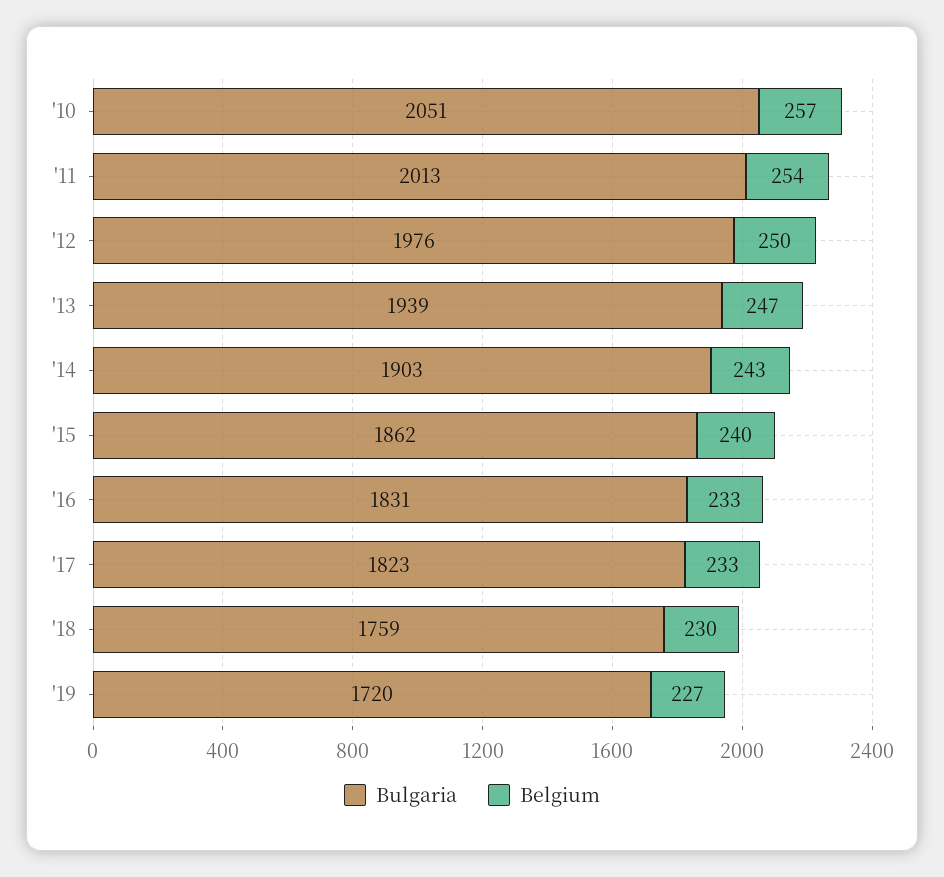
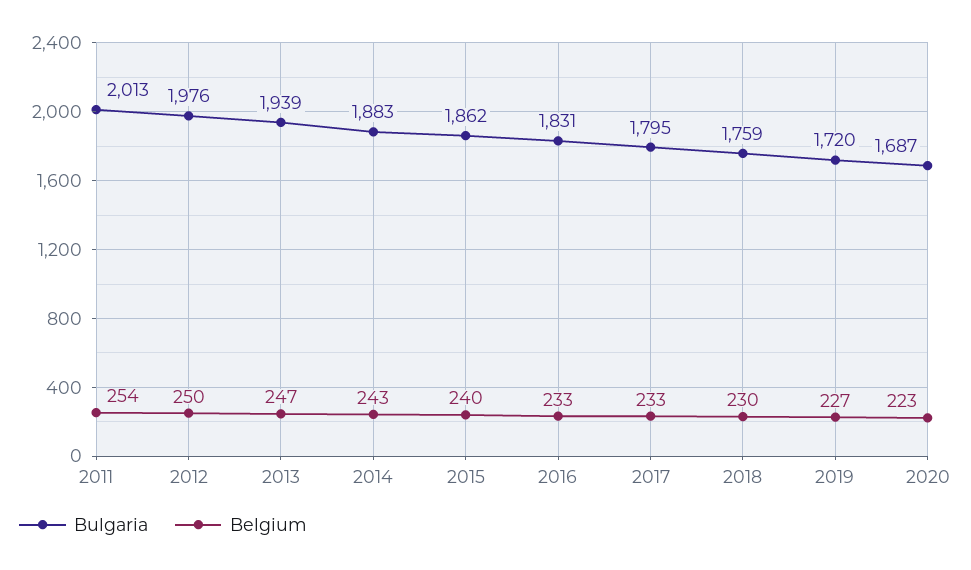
Bulgaria, '10: 2051 -> none
Belgium, '10: 257 -> none
Bulgaria, '14: 1903 -> 1883
Bulgaria, '17: 1823 -> 1795
Bulgaria, 2020: none -> 1687
Belgium, 2020: none -> 223

